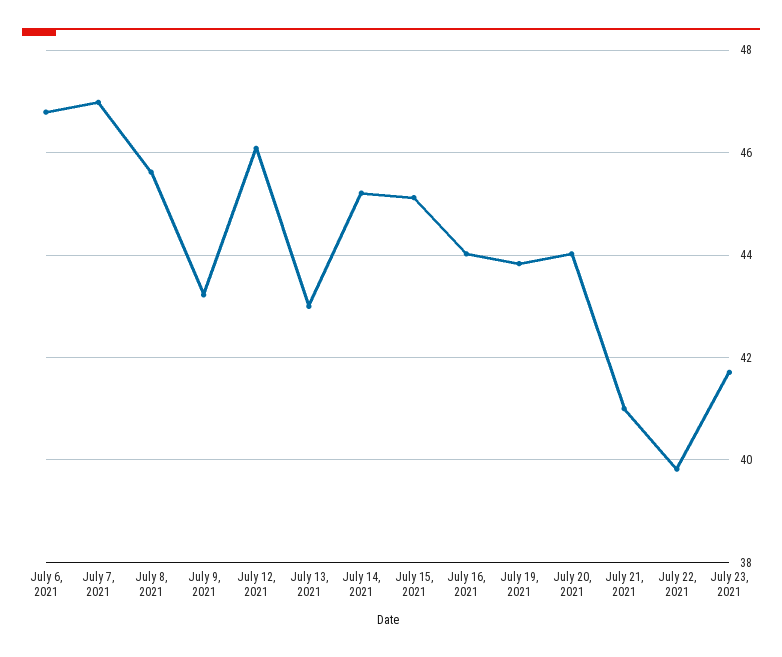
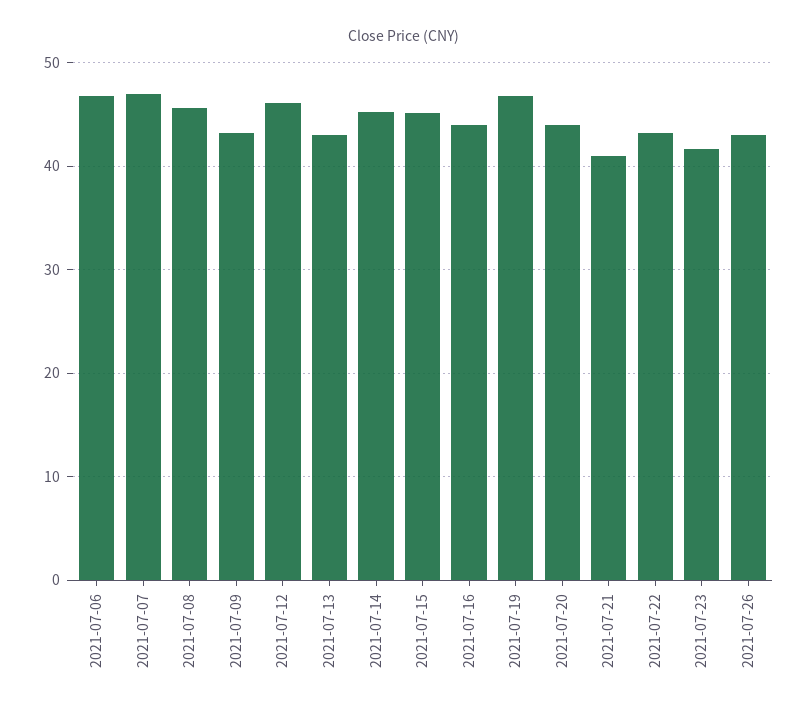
July 19, 2021: 43.8 -> 47
July 22, 2021: 39.8 -> 43
2021-07-26: none -> 43

